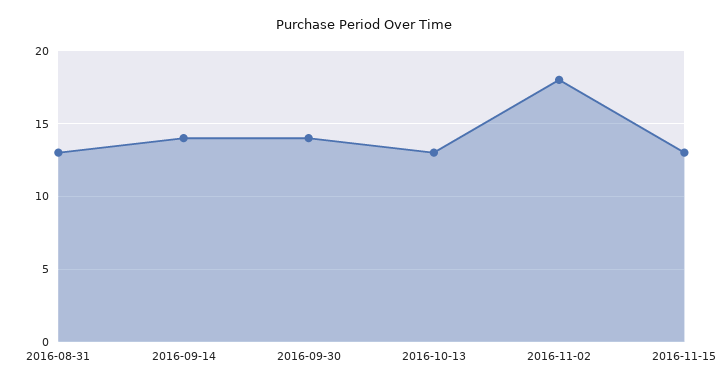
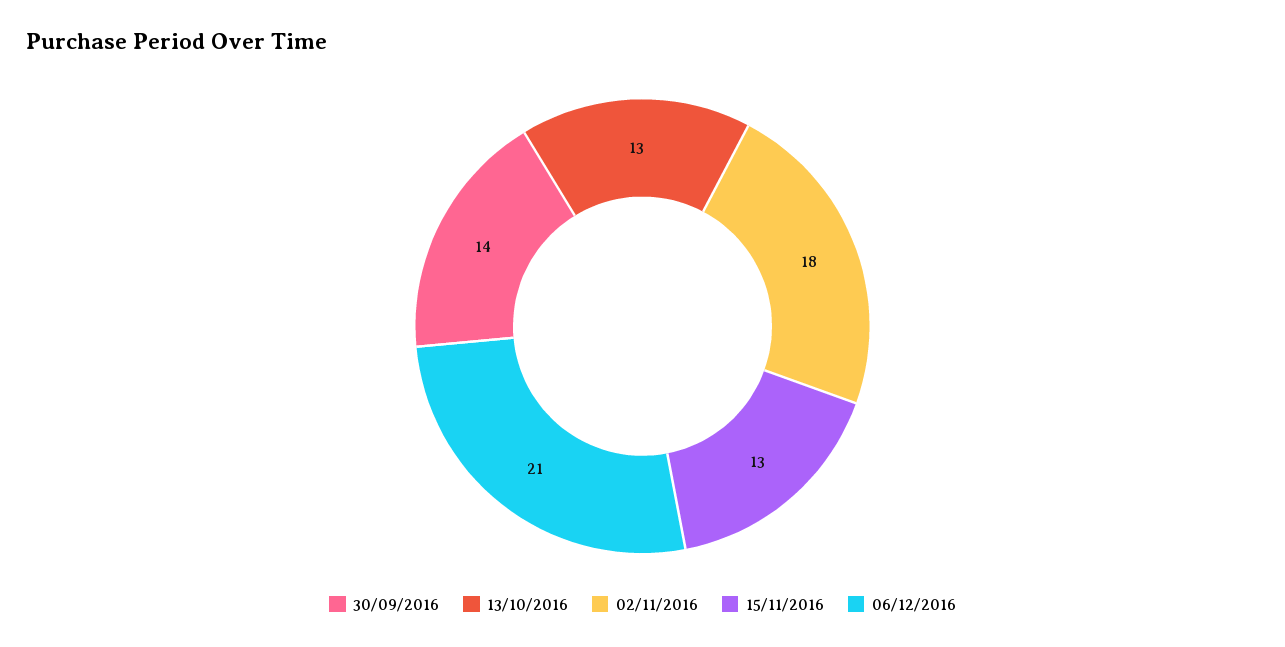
2016-08-31: 13 -> none
2016-09-14: 14 -> none
06/12/2016: none -> 21

